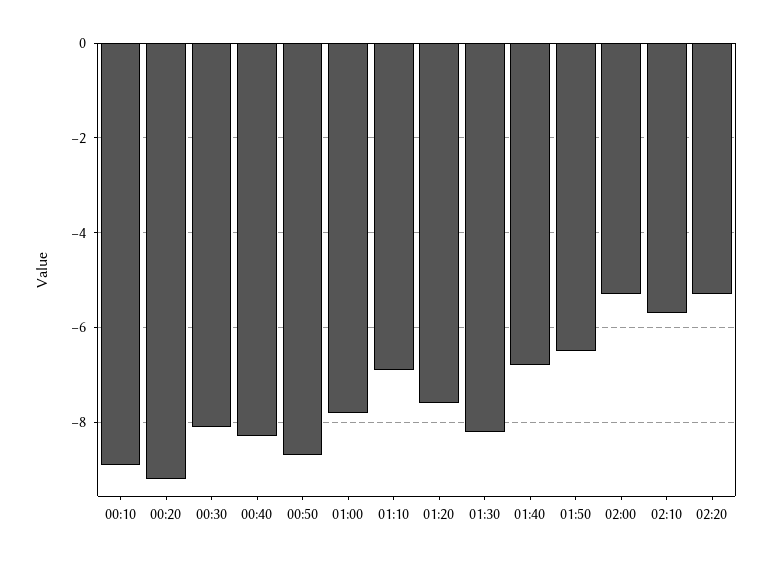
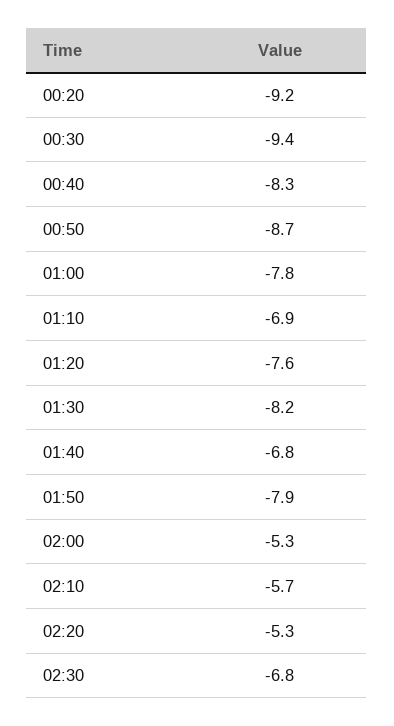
00:10: -9 -> none
00:30: -8 -> -9.4
01:50: -6.5 -> -7.9
02:30: none -> -6.8

